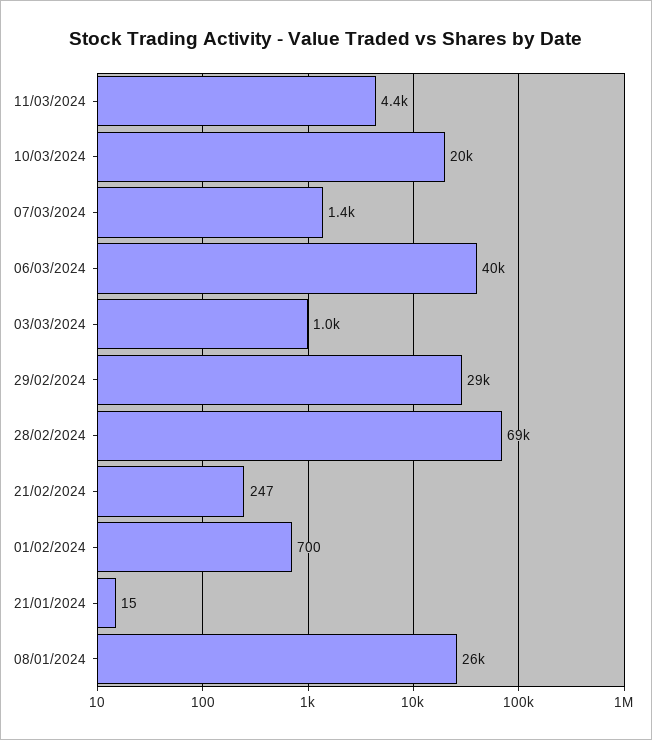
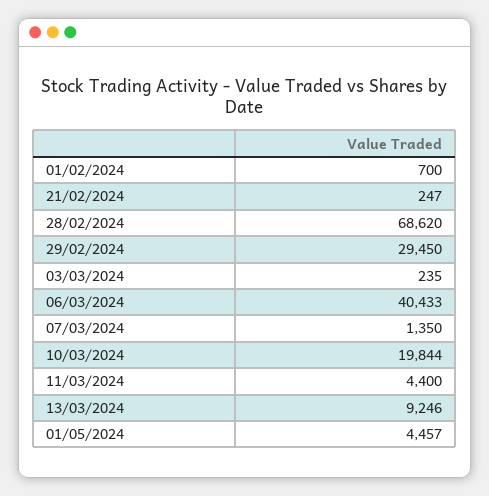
03/03/2024: 1000 -> 235
21/01/2024: 15 -> none
08/01/2024: 26000 -> none
13/03/2024: none -> 9246
01/05/2024: none -> 4457

